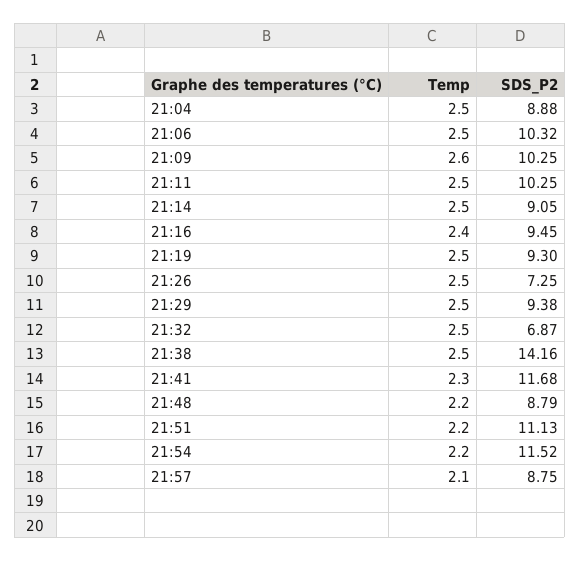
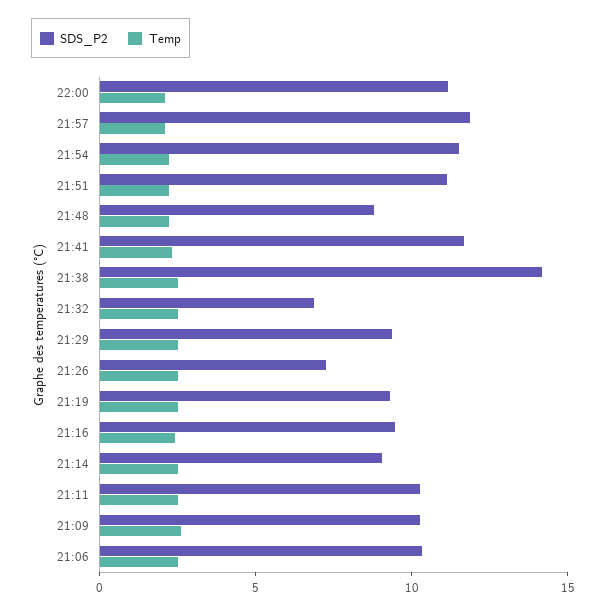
Temp, 21:04: 2.5 -> none
SDS_P2, 21:04: 8.88 -> none
SDS_P2, 21:57: 8.75 -> 12
SDS_P2, 22:00: none -> 11
Temp, 22:00: none -> 2

